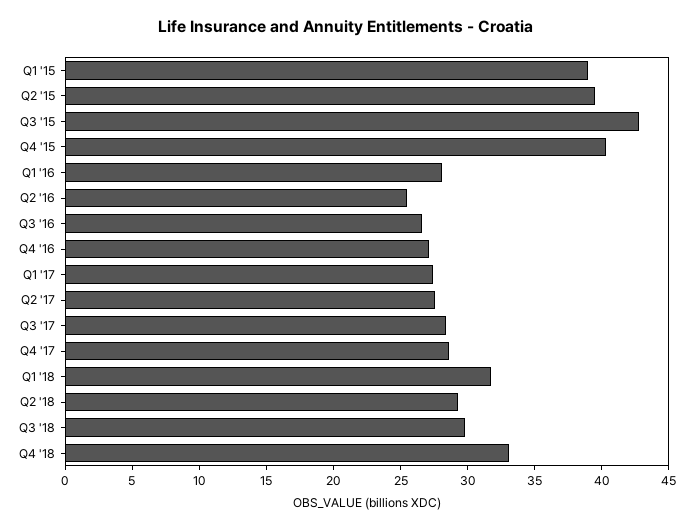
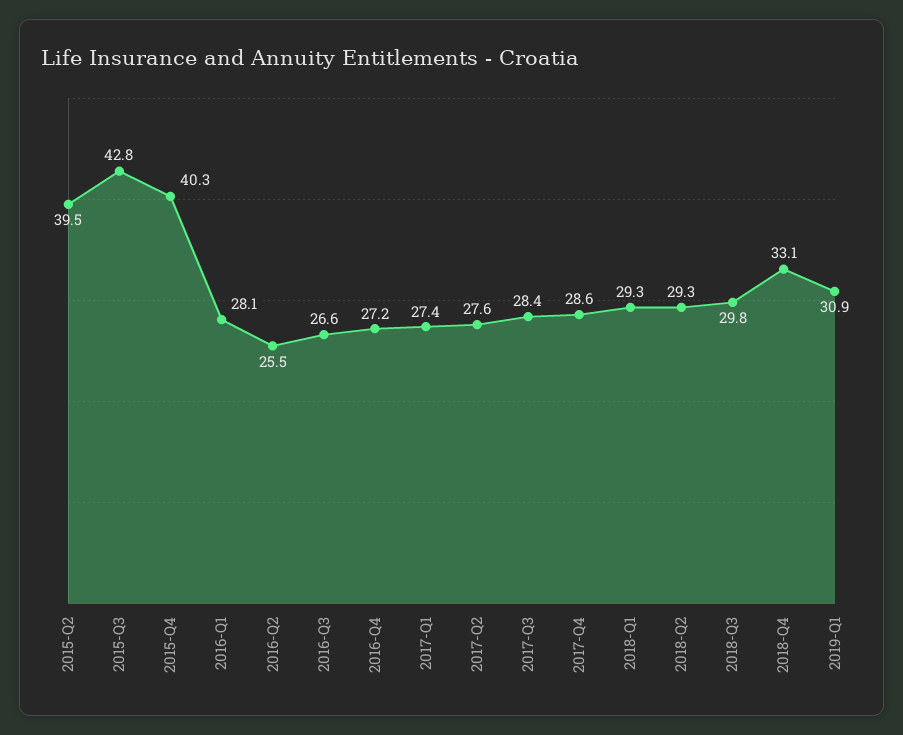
Q1 '15: 39 -> none
Q1 '18: 32 -> 29.3
2019-Q1: none -> 30.9

